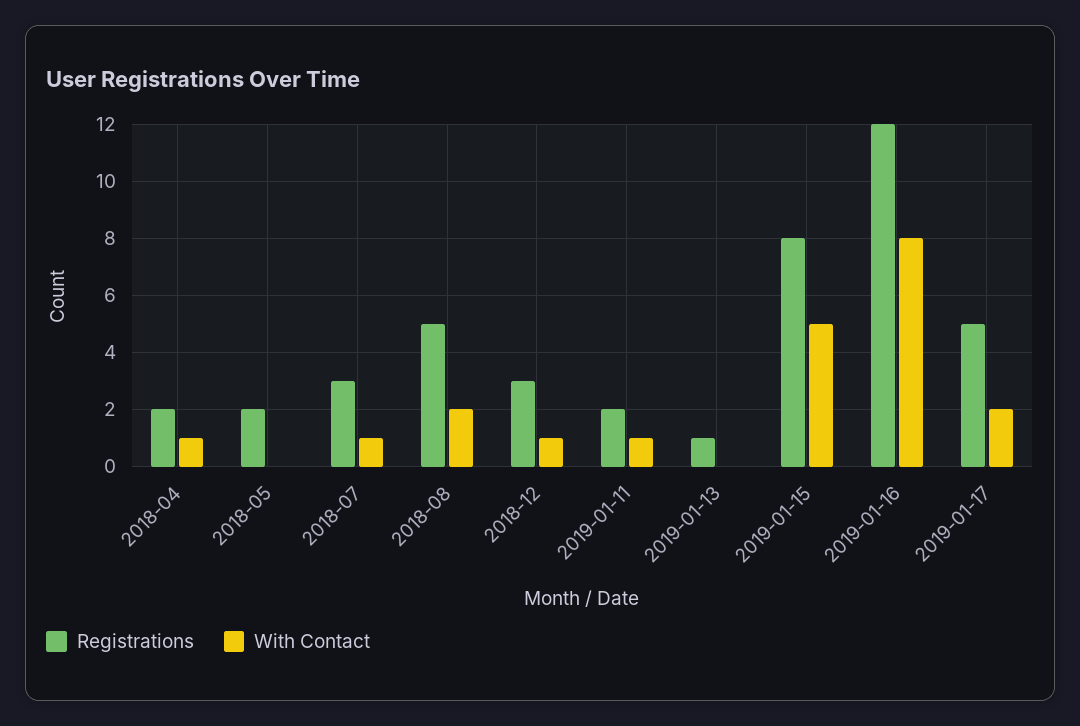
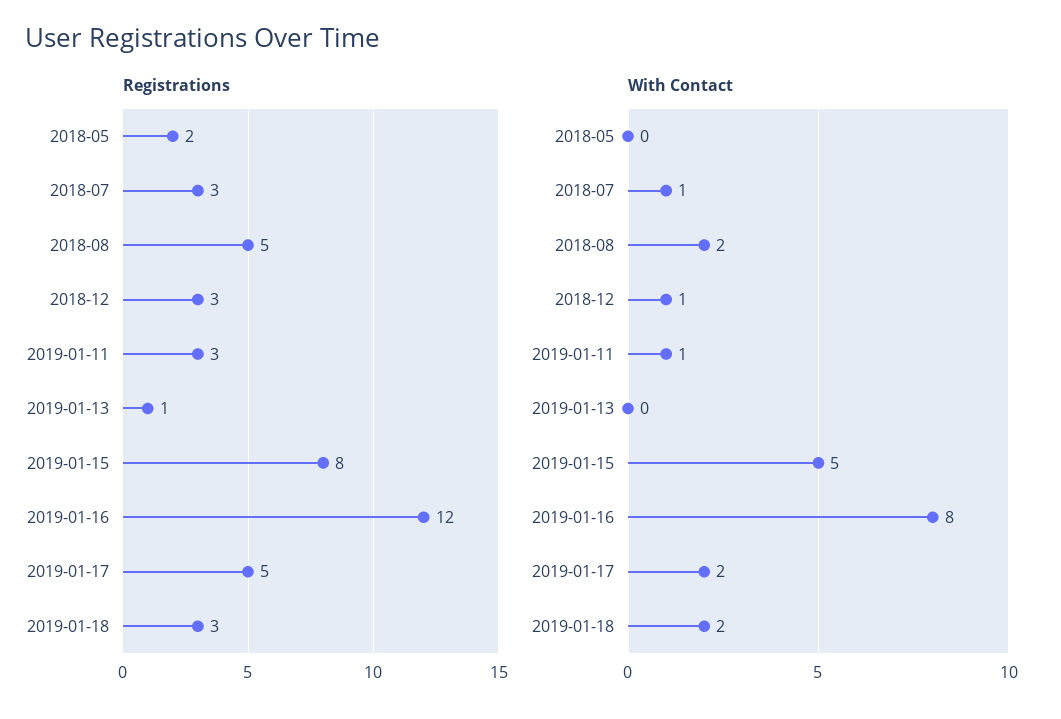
Registrations, 2018-04: 2 -> none
With Contact, 2018-04: 1 -> none
Registrations, 2019-01-11: 2 -> 3
Registrations, 2019-01-18: none -> 3
With Contact, 2019-01-18: none -> 2

